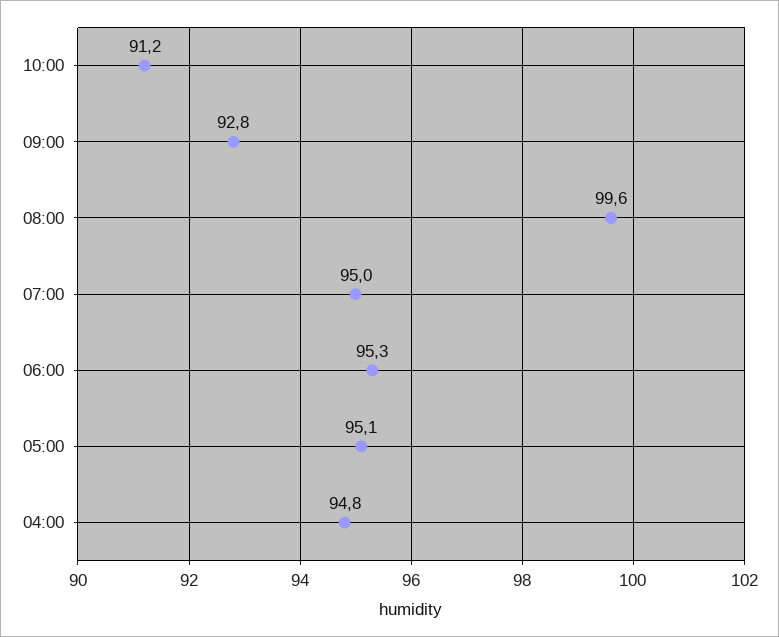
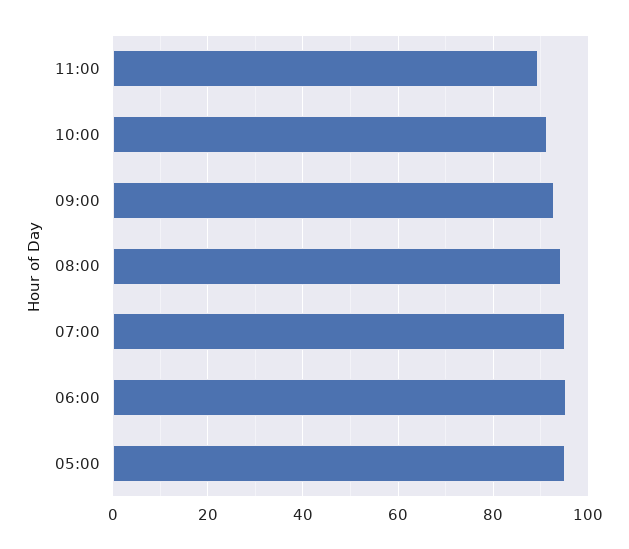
08:00: 99.6 -> 94
04:00: 94.8 -> none
11:00: none -> 90

